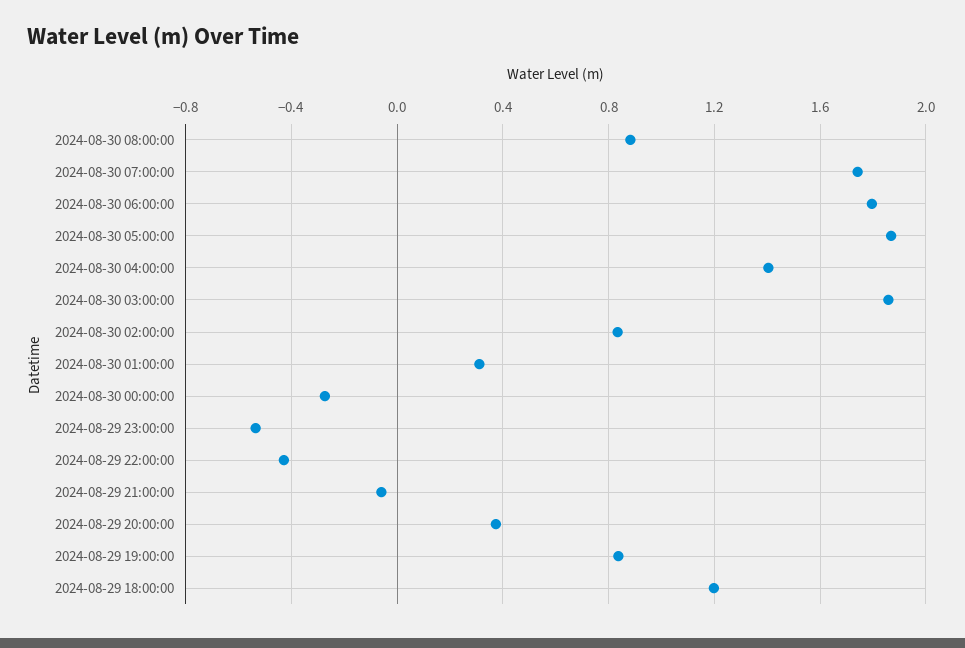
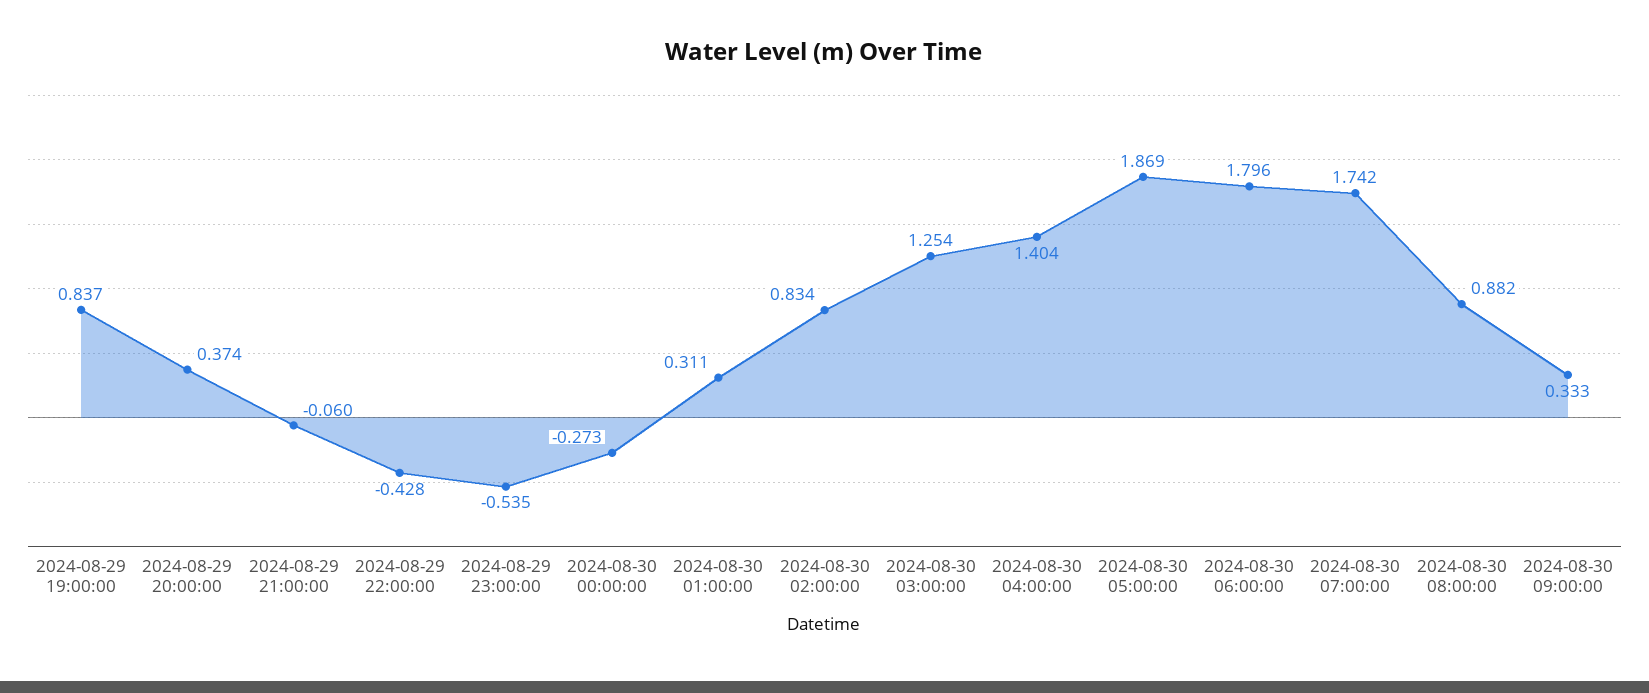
2024-08-30 03:00:00: 1.85 -> 1.254
2024-08-29 18:00:00: 1.2 -> none
2024-08-30 09:00:00: none -> 0.333

